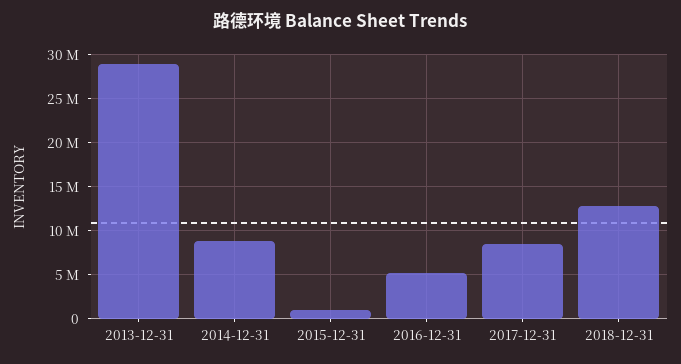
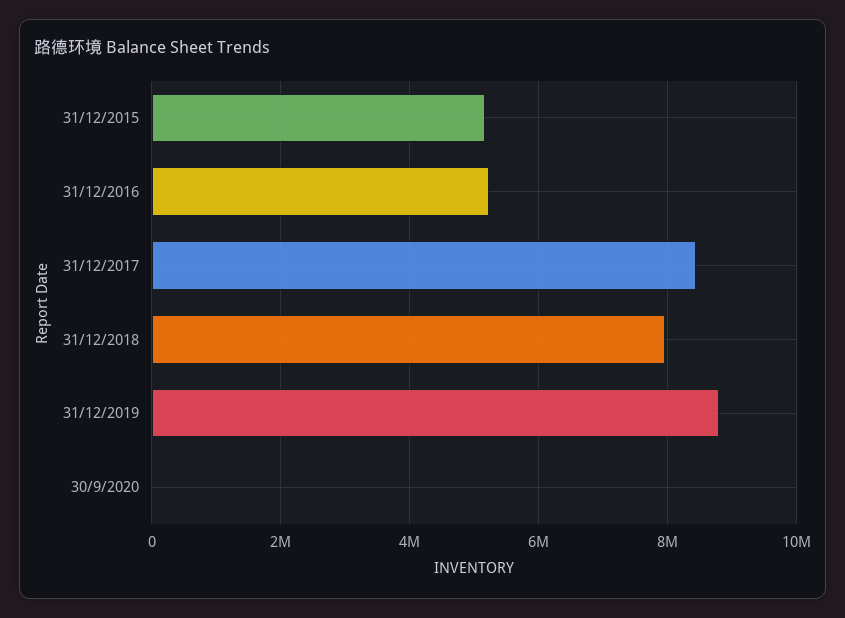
2013-12-31: 29000000 -> none
2014-12-31: 9000000 -> none
2015-12-31: 1000000 -> 5200000
2018-12-31: 13000000 -> 8000000
31/12/2019: none -> 8800000
30/9/2020: none -> 0

